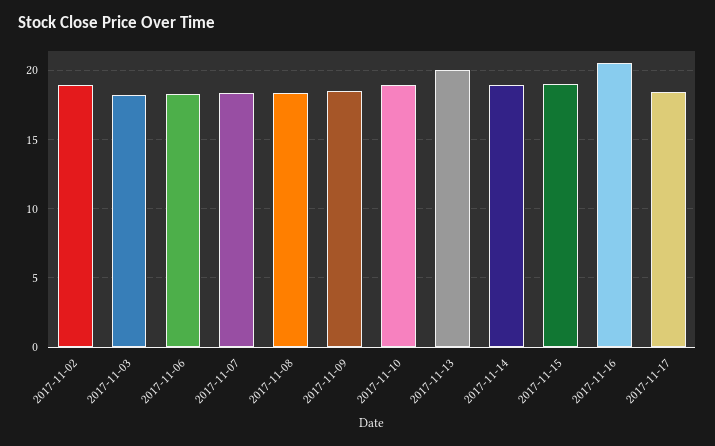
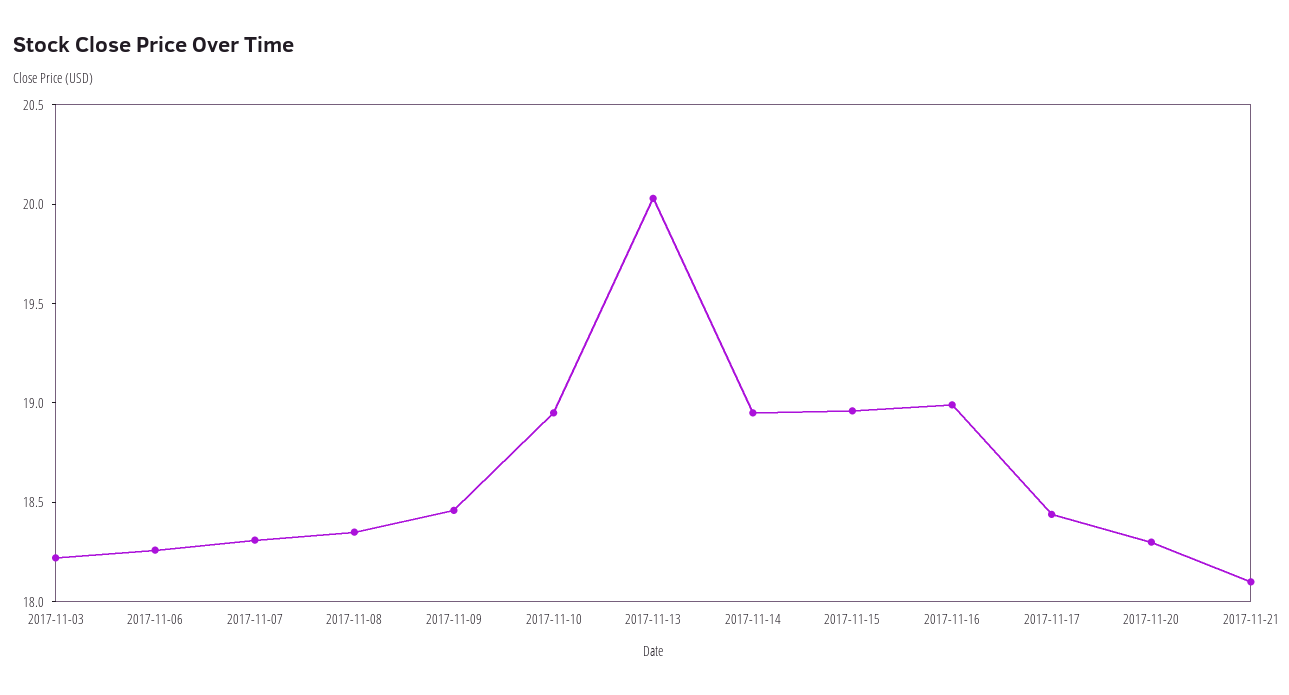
2017-11-02: 19 -> none
2017-11-16: 20.5 -> 19
2017-11-20: none -> 18.3
2017-11-21: none -> 18.1

